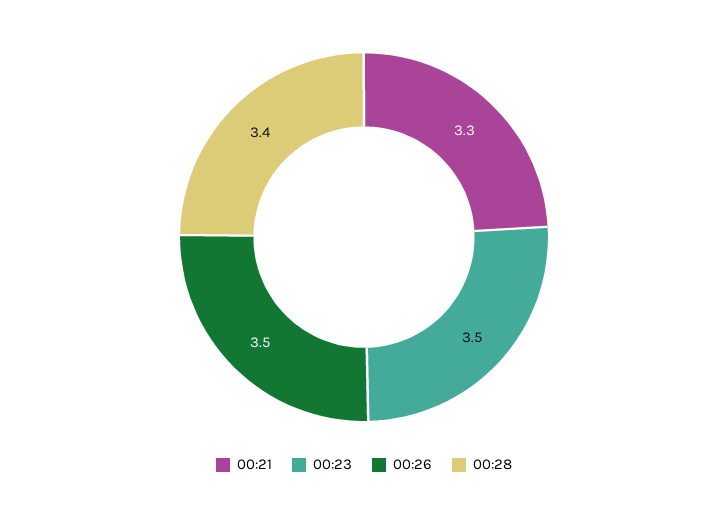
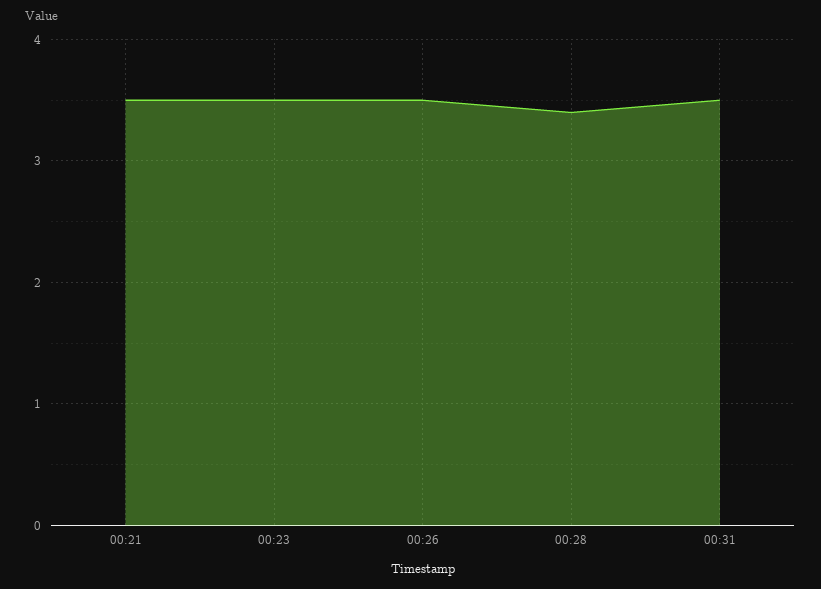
00:21: 3.3 -> 3.5
00:31: none -> 3.5

